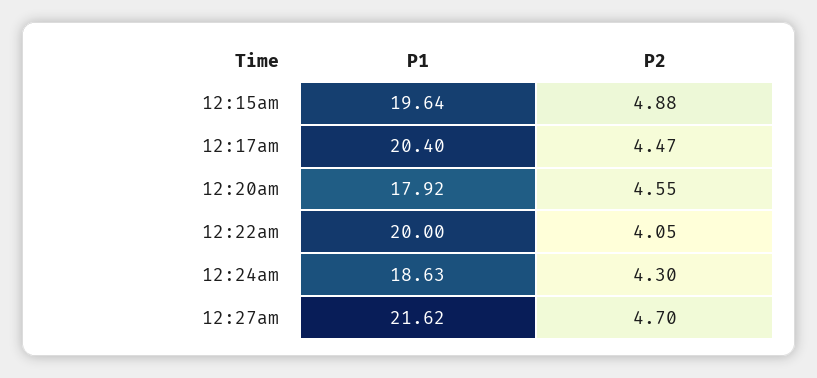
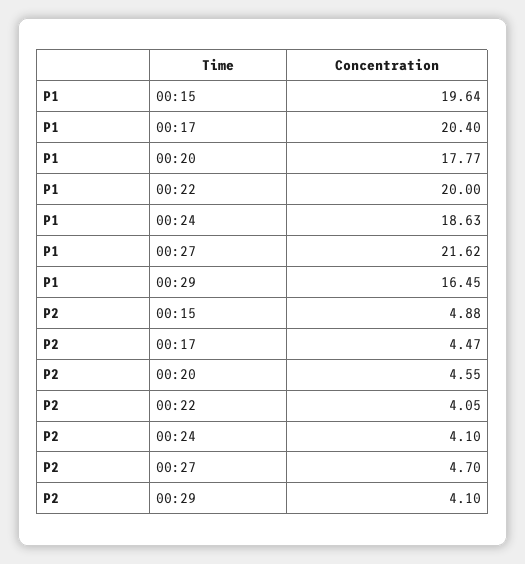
P1, 12:20am: 17.92 -> 17.77
P2, 12:24am: 4.3 -> 4.1
P1, 00:29: none -> 16.45
P2, 00:29: none -> 4.1

